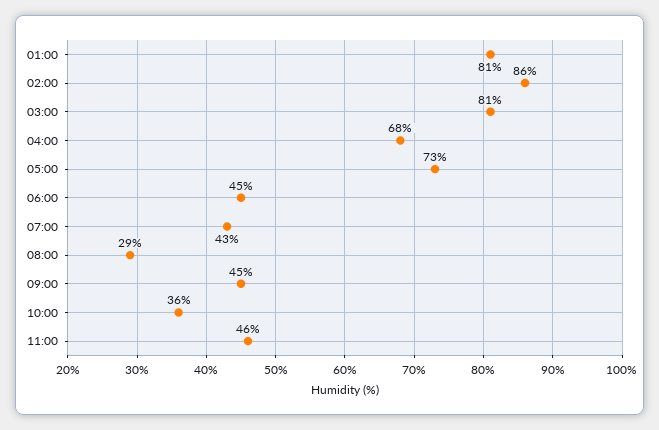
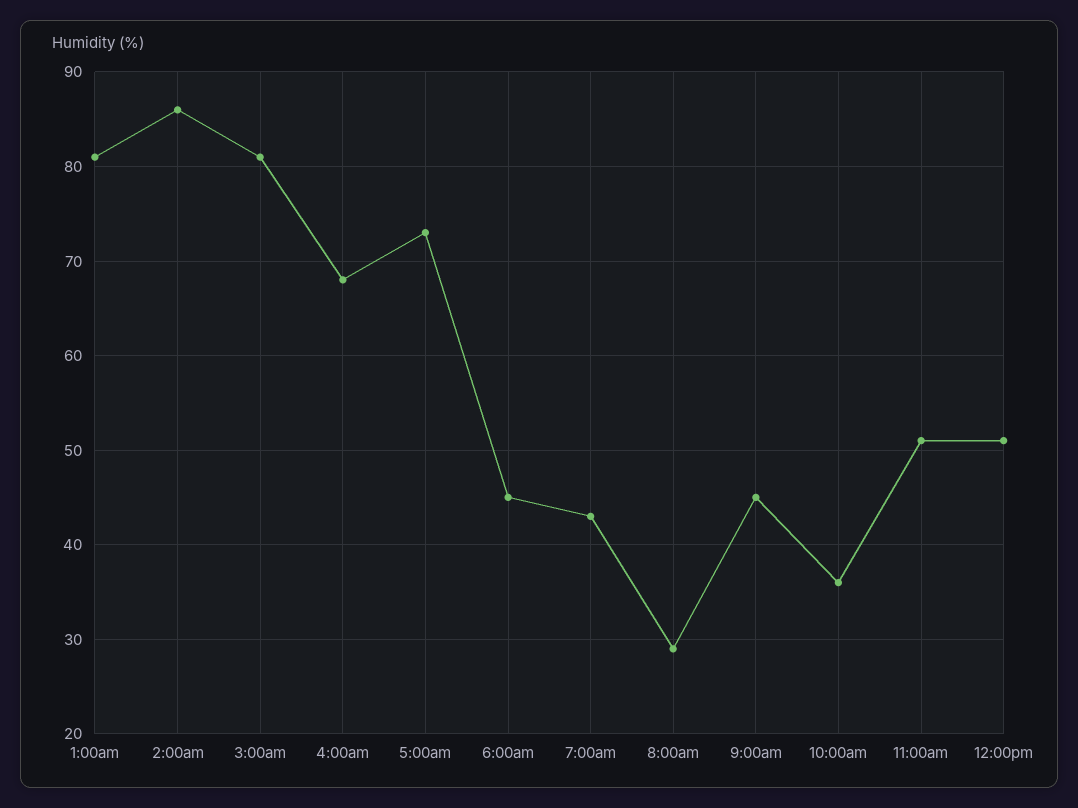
11:00: 46 -> 51
12:00pm: none -> 51

